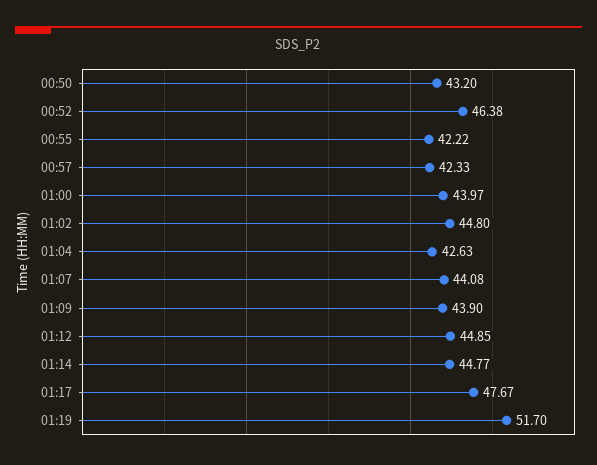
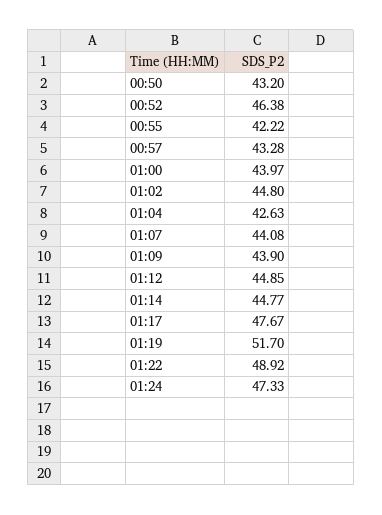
00:57: 42.33 -> 43.28
01:22: none -> 48.92
01:24: none -> 47.33

